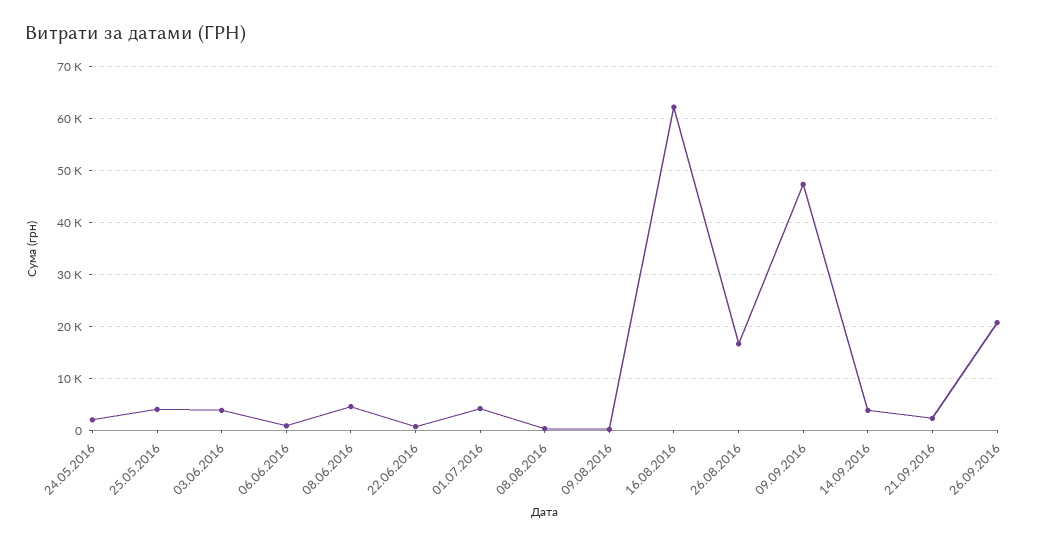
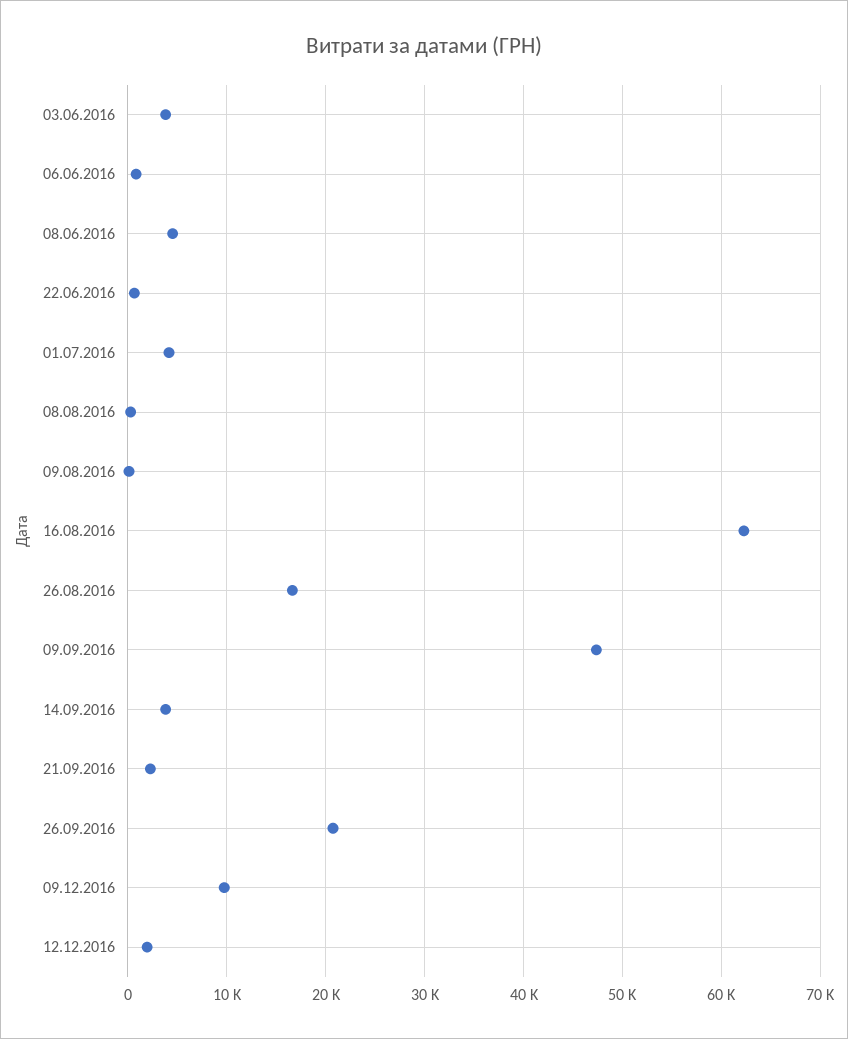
24.05.2016: 2000 -> none
25.05.2016: 4000 -> none
09.12.2016: none -> 10000
12.12.2016: none -> 2000

